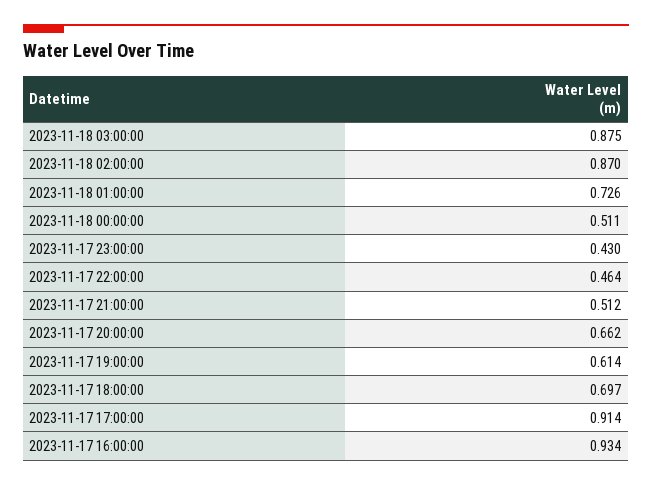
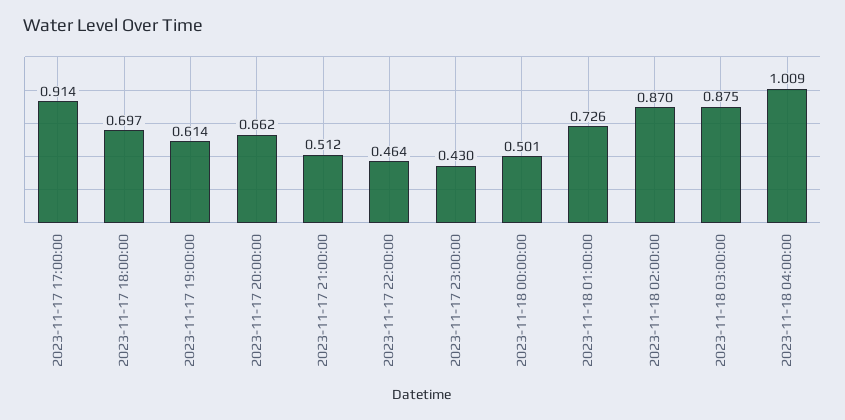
2023-11-18 00:00:00: 0.511 -> 0.501
2023-11-17 16:00:00: 0.934 -> none
2023-11-18 04:00:00: none -> 1.009

